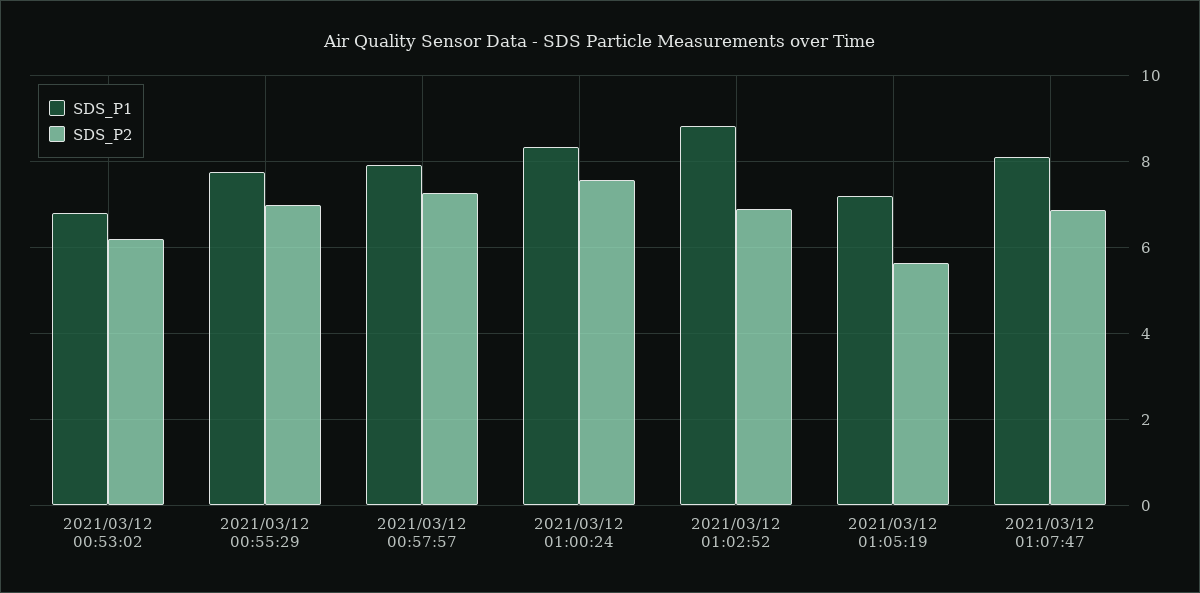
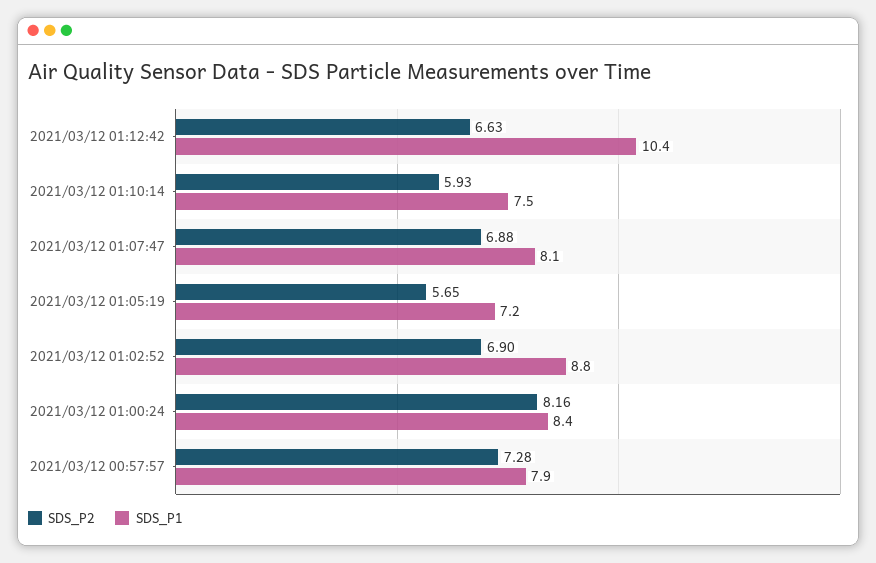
SDS_P1, 2021/03/12 00:53:02: 6.8 -> none
SDS_P2, 2021/03/12 00:53:02: 6.2 -> none
SDS_P1, 2021/03/12 00:55:29: 7.8 -> none
SDS_P2, 2021/03/12 00:55:29: 7 -> none
SDS_P2, 2021/03/12 01:00:24: 7.6 -> 8.16
SDS_P2, 2021/03/12 01:12:42: none -> 6.63
SDS_P1, 2021/03/12 01:12:42: none -> 10.4
SDS_P2, 2021/03/12 01:10:14: none -> 5.93
SDS_P1, 2021/03/12 01:10:14: none -> 7.5

